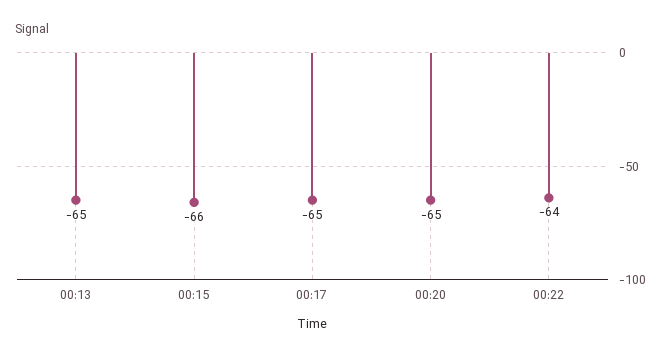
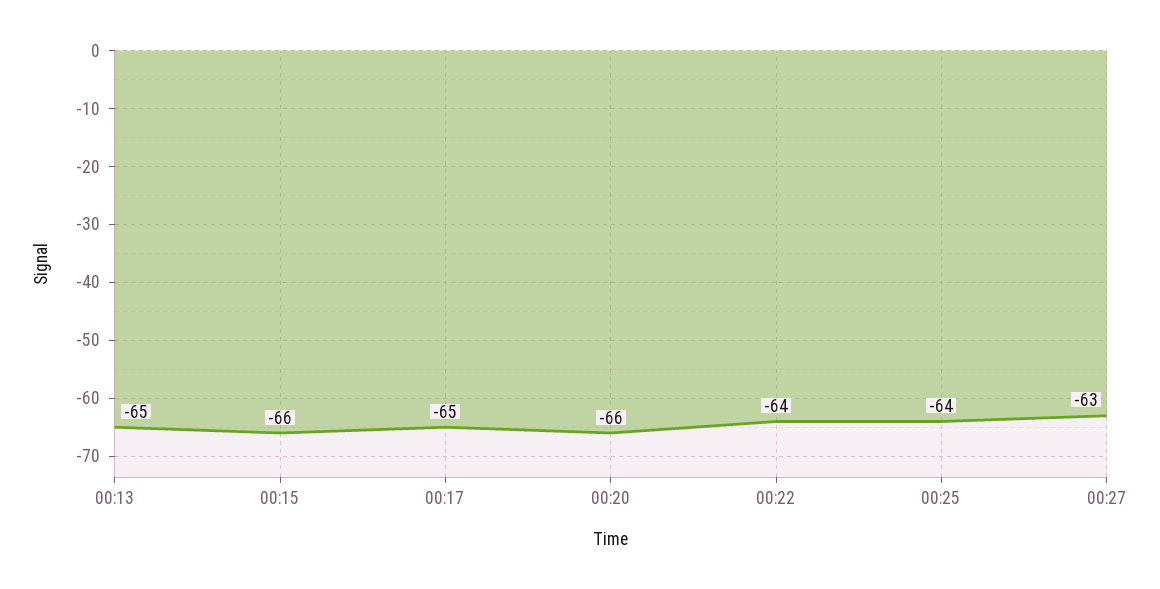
00:20: -65 -> -66
00:25: none -> -64
00:27: none -> -63

